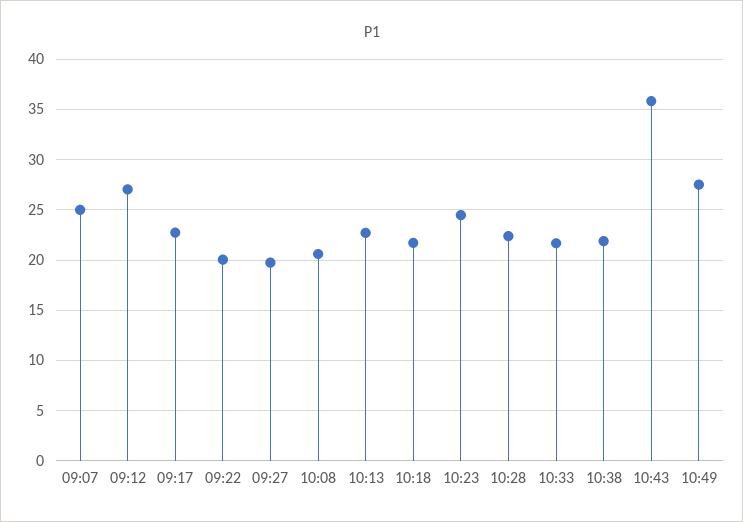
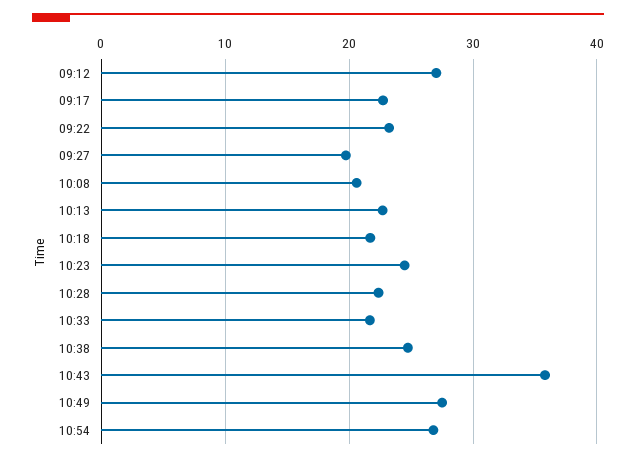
09:07: 25 -> none
09:22: 20 -> 23
10:38: 22 -> 25
10:54: none -> 27

